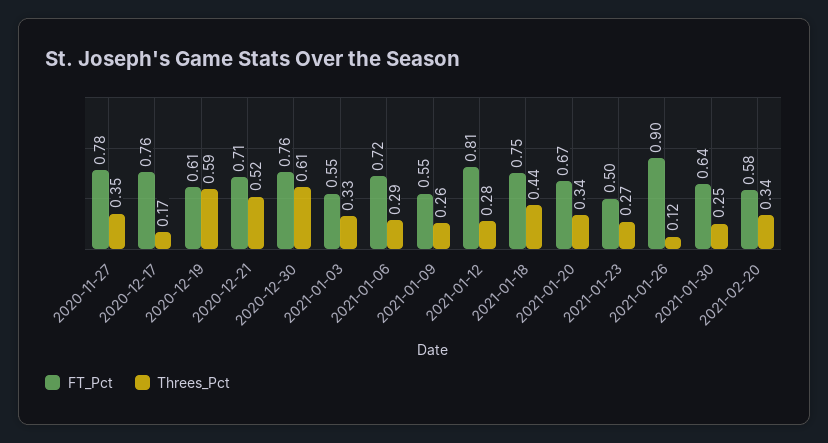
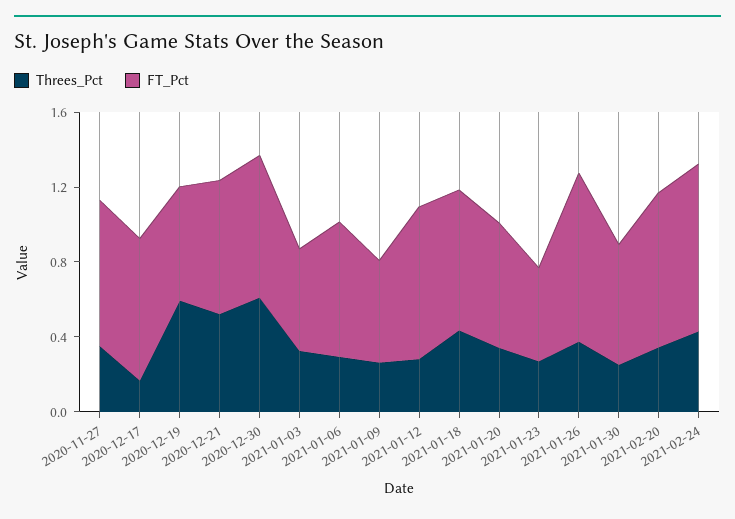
Threes_Pct, 2021-01-26: 0.12 -> 0.4
FT_Pct, 2021-02-20: 0.58 -> 0.8
Threes_Pct, 2021-02-24: none -> 0.4
FT_Pct, 2021-02-24: none -> 0.9

